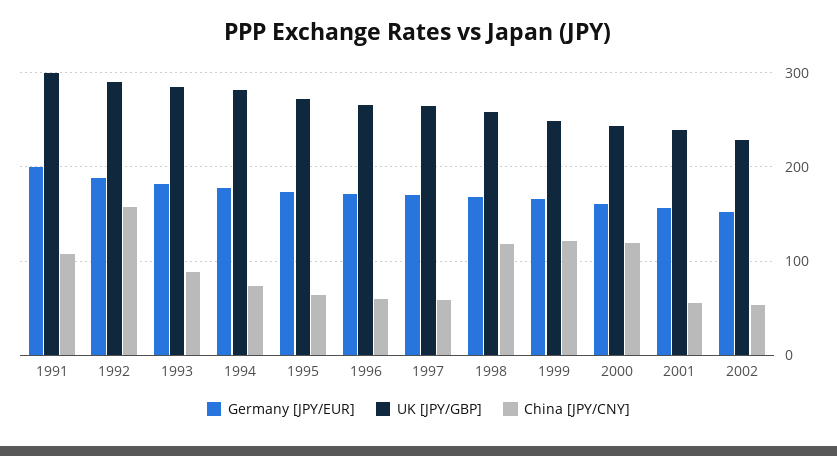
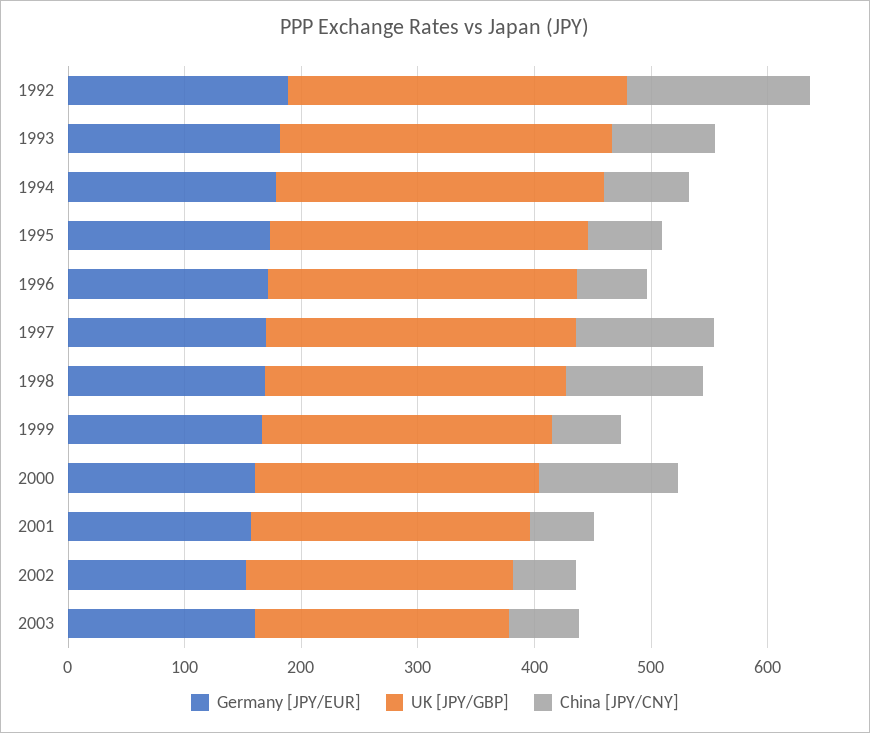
Germany [JPY/EUR], 1991: 200 -> none
UK [JPY/GBP], 1991: 300 -> none
China [JPY/CNY], 1991: 110 -> none
China [JPY/CNY], 1997: 60 -> 120
China [JPY/CNY], 1999: 120 -> 60
Germany [JPY/EUR], 2003: none -> 160
UK [JPY/GBP], 2003: none -> 220
China [JPY/CNY], 2003: none -> 60

